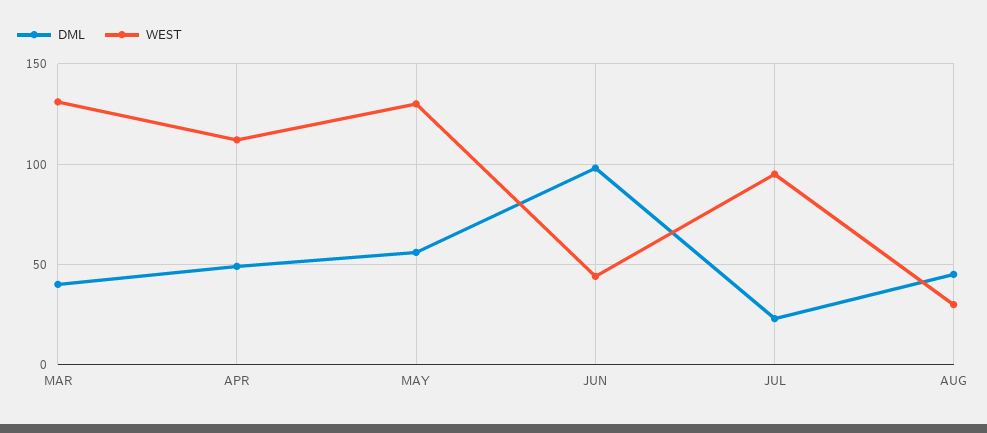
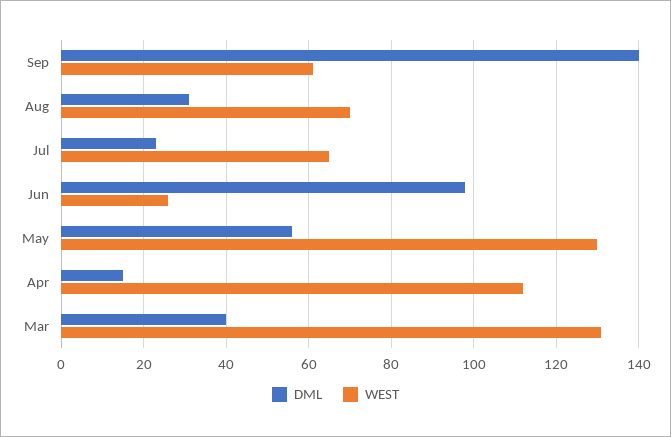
DML, APR: 50 -> 15
WEST, JUN: 45 -> 25
WEST, JUL: 95 -> 65
DML, AUG: 45 -> 30
WEST, AUG: 30 -> 70
DML, Sep: none -> 140
WEST, Sep: none -> 60

